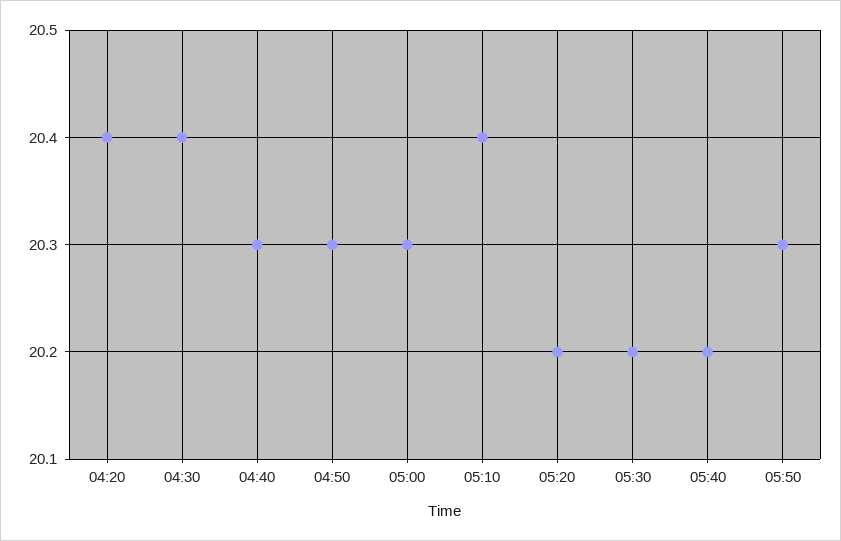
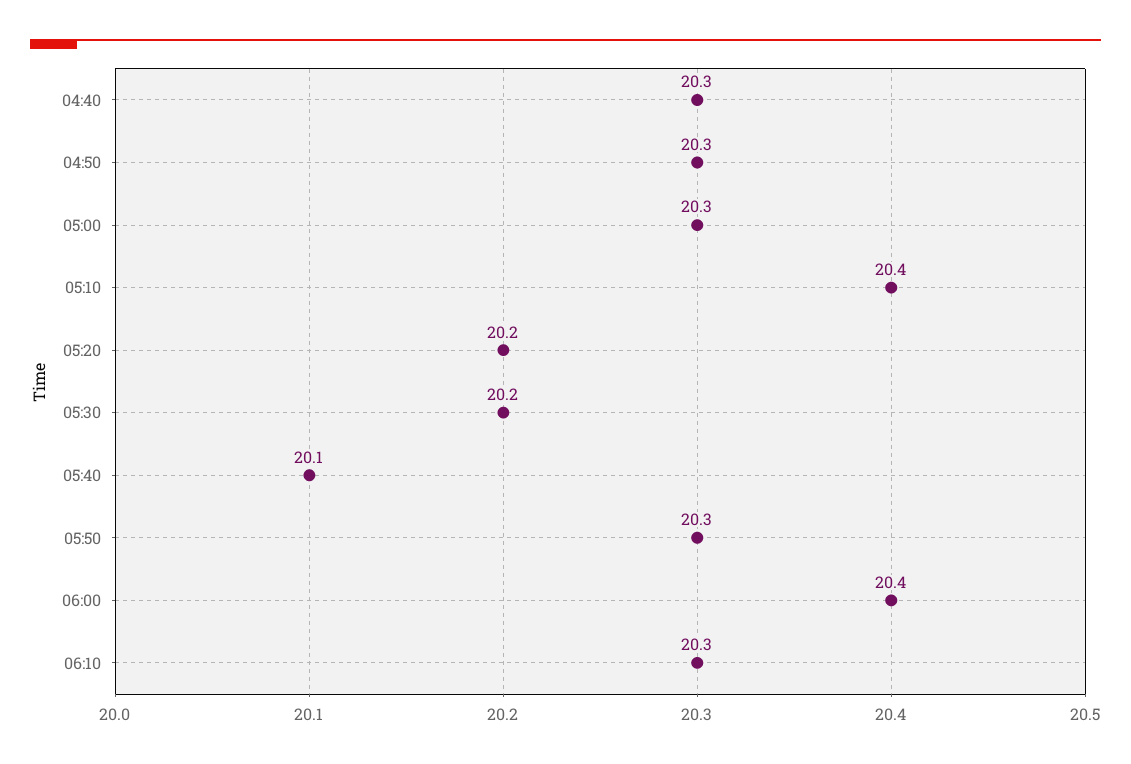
04:20: 20.4 -> none
04:30: 20.4 -> none
05:40: 20.2 -> 20.1
06:00: none -> 20.4
06:10: none -> 20.3

